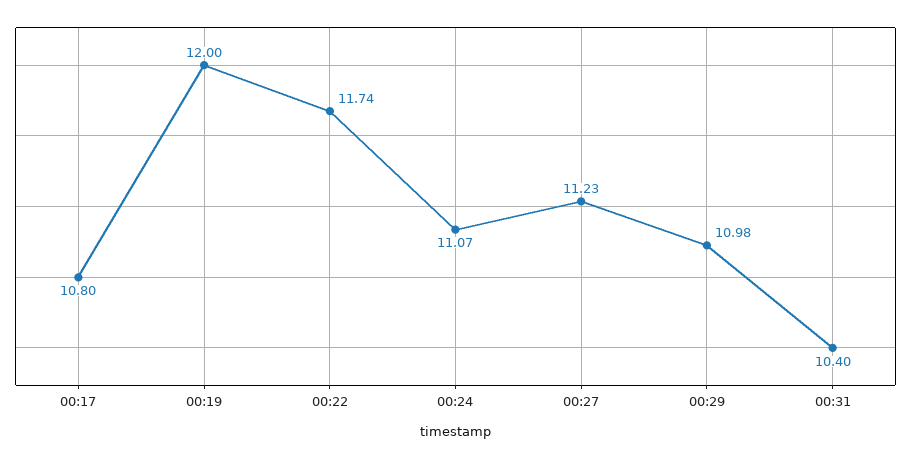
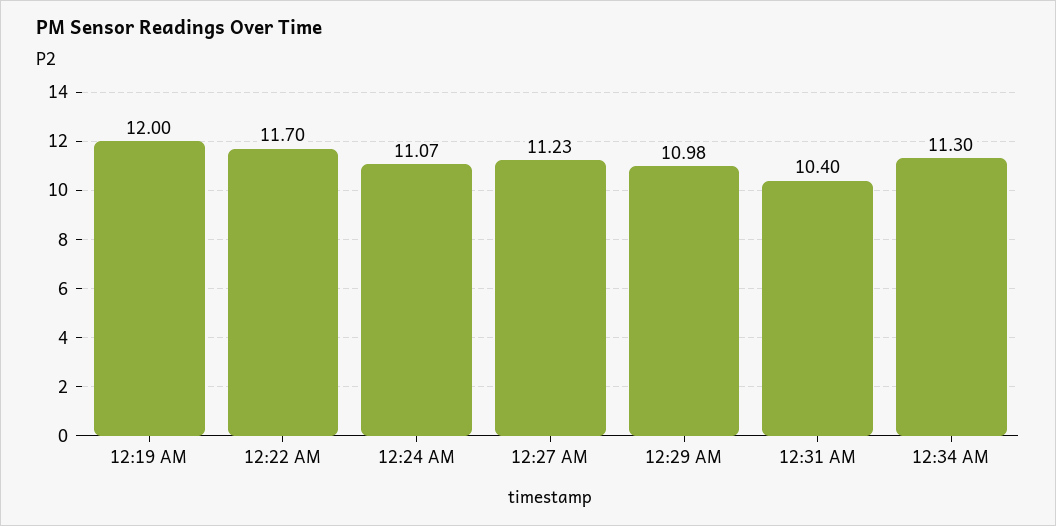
00:17: 10.8 -> none
00:22: 11.74 -> 11.7
12:34 AM: none -> 11.3

